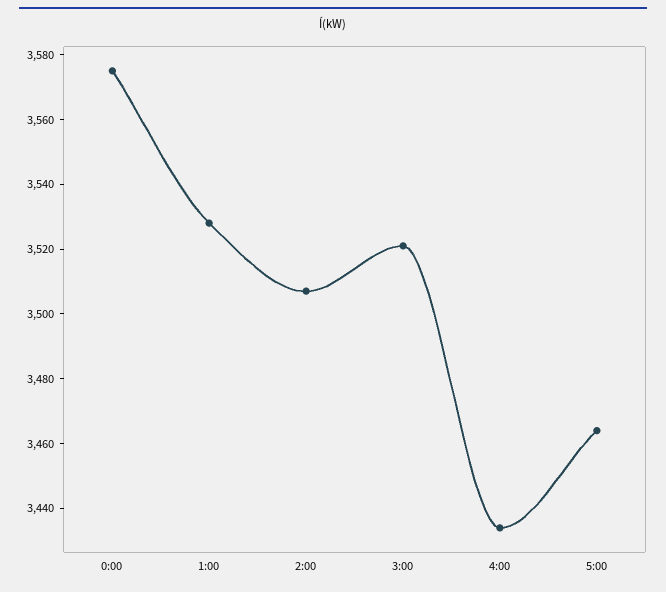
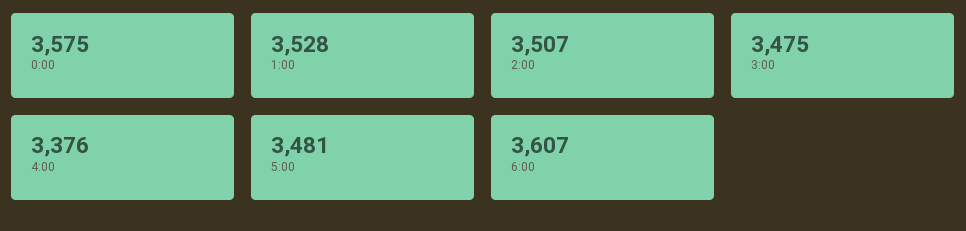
3:00: 3520 -> 3475
4:00: 3435 -> 3376
5:00: 3465 -> 3481
6:00: none -> 3607

